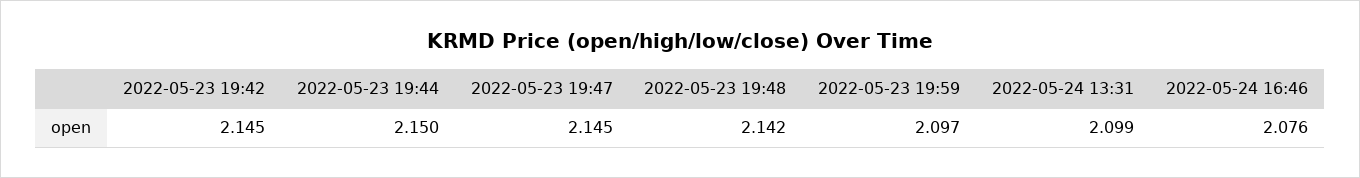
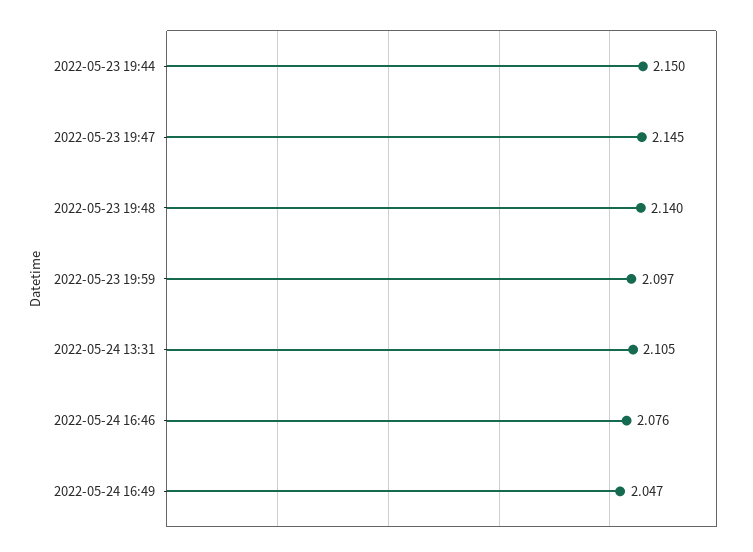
2022-05-23 19:42: 2.145 -> none
2022-05-23 19:48: 2.142 -> 2.14
2022-05-24 13:31: 2.099 -> 2.105
2022-05-24 16:49: none -> 2.047

